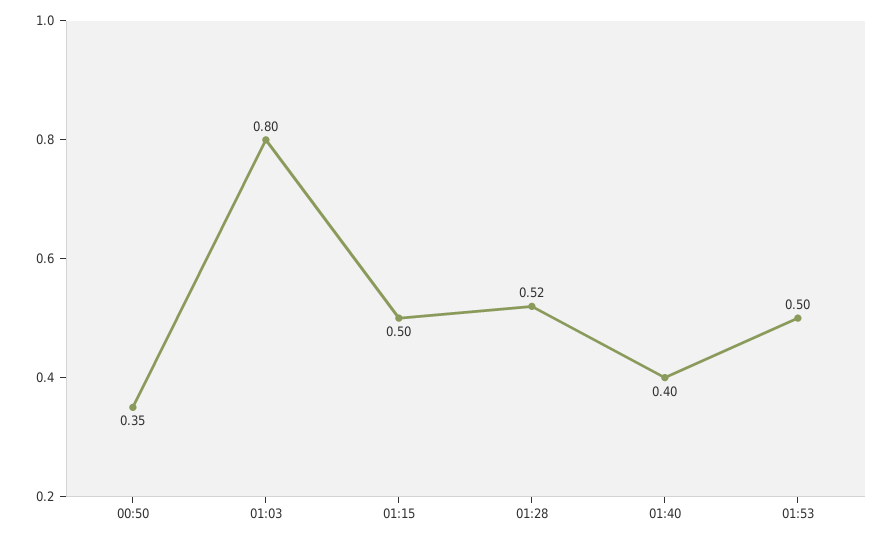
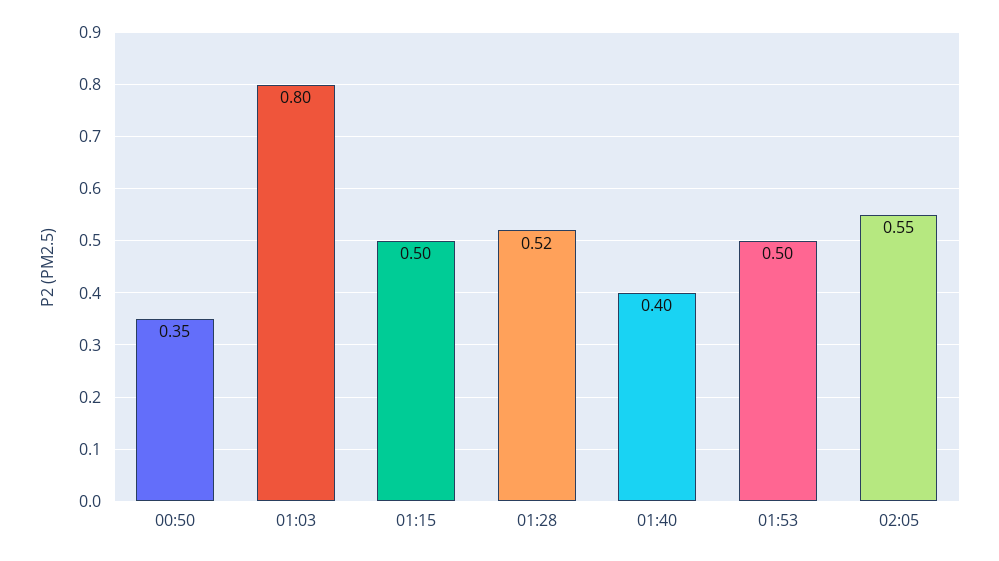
02:05: none -> 0.55

